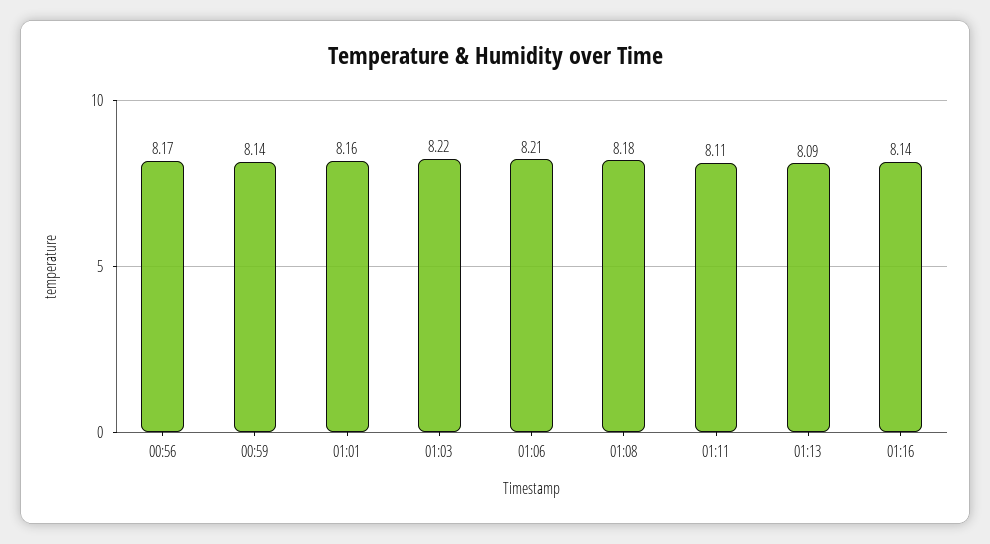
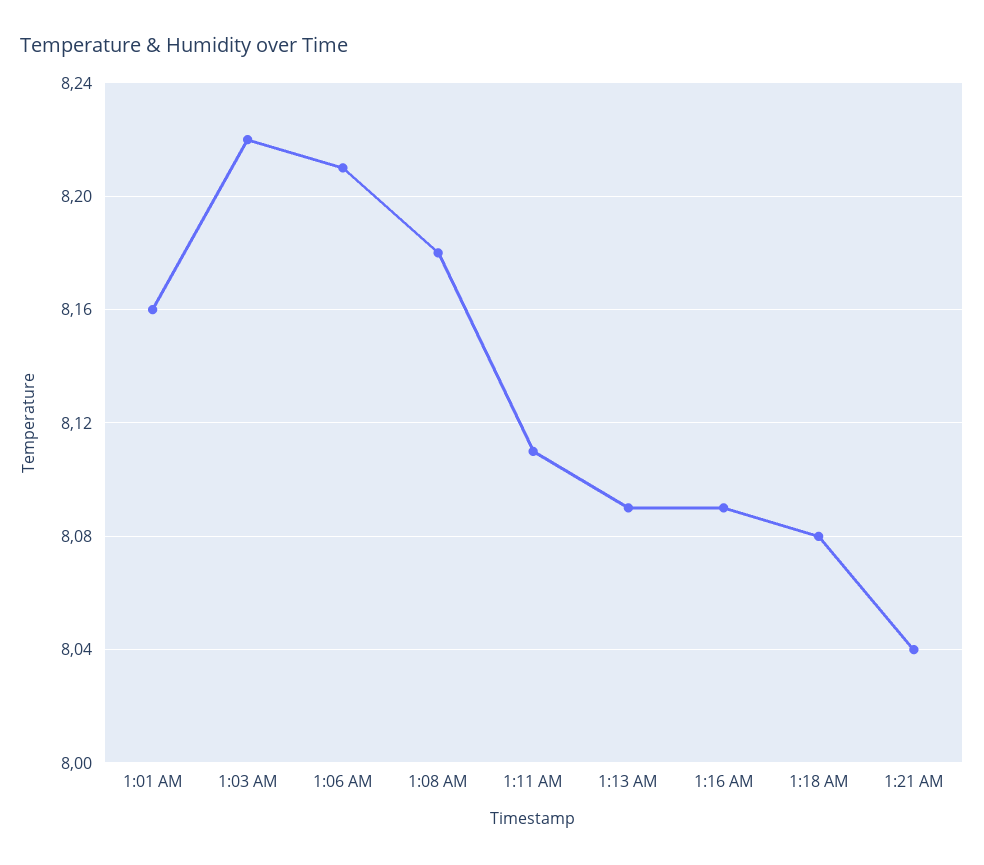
00:56: 8.17 -> none
00:59: 8.14 -> none
01:16: 8.14 -> 8.09
1:18 AM: none -> 8.08
1:21 AM: none -> 8.04

